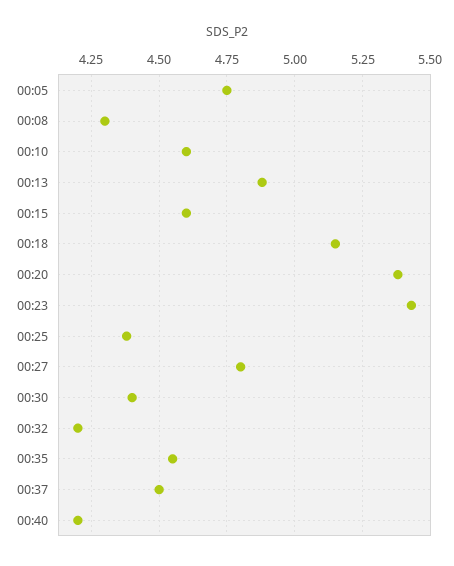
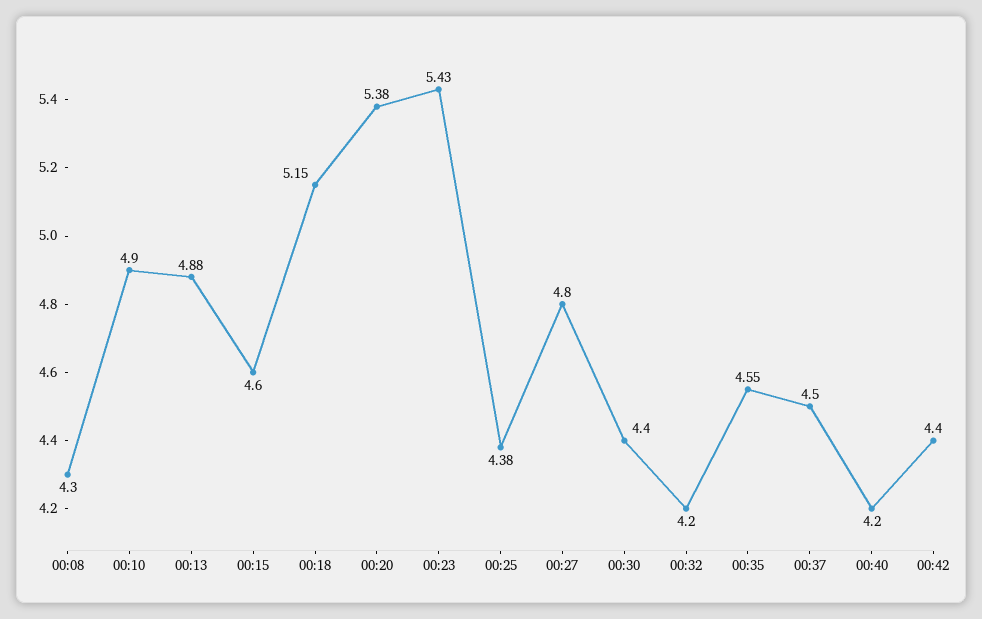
00:05: 4.75 -> none
00:10: 4.6 -> 4.9
00:42: none -> 4.4

